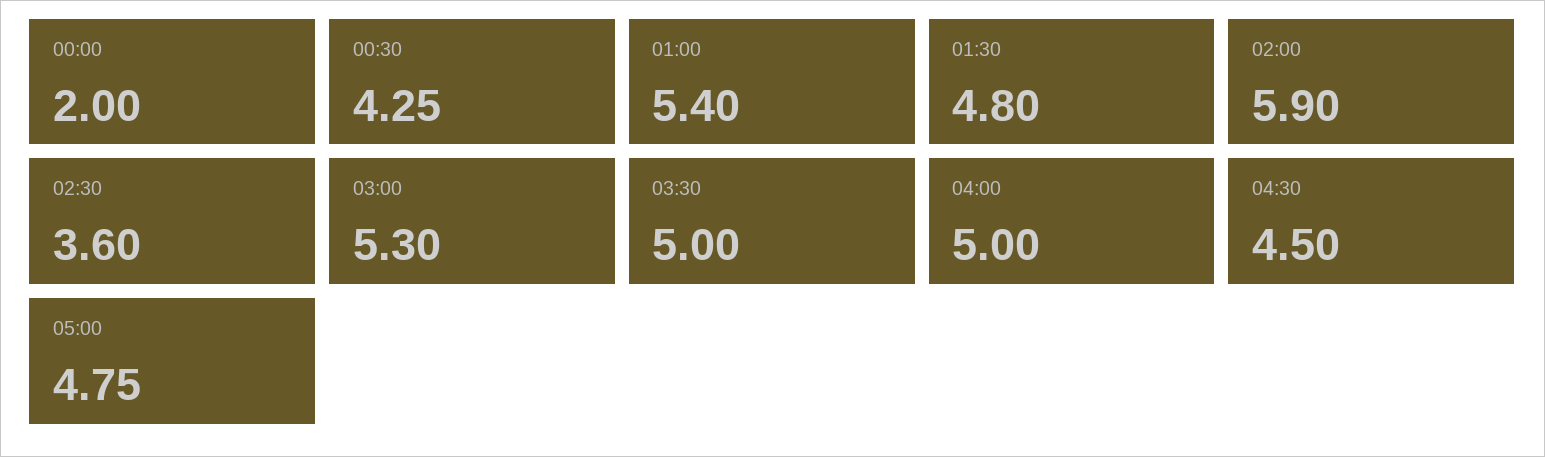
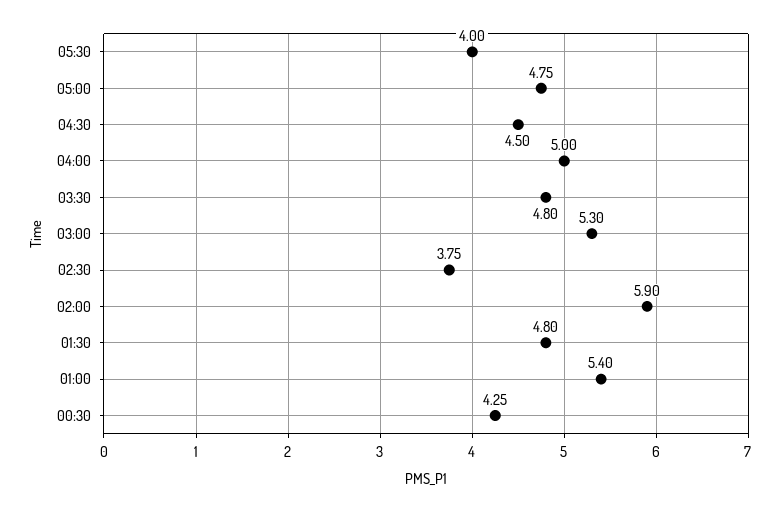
00:00: 2 -> none
02:30: 3.6 -> 3.75
03:30: 5 -> 4.8
05:30: none -> 4

